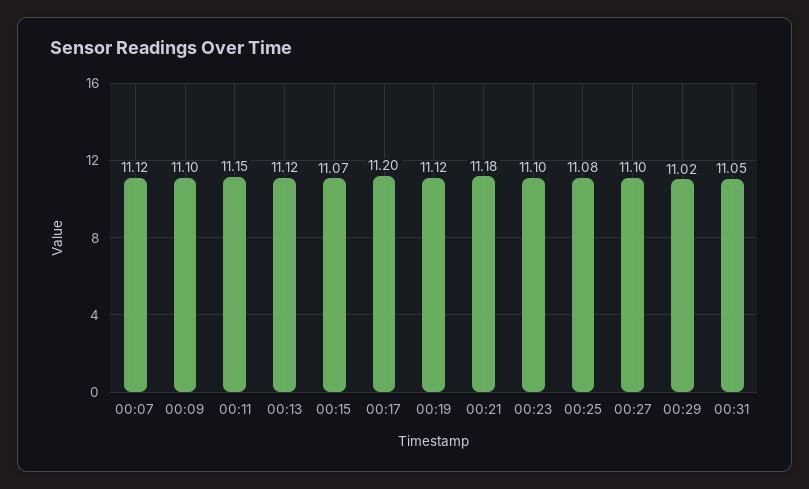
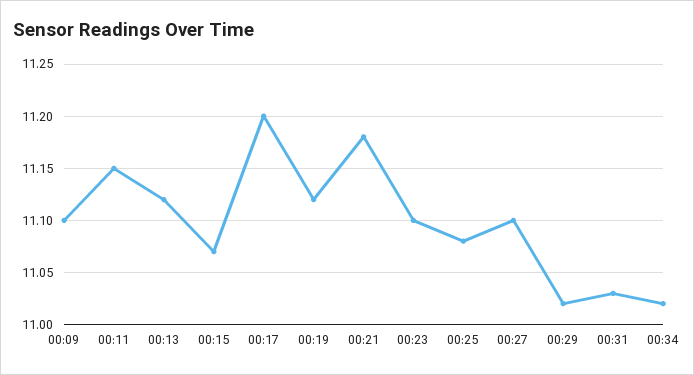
00:07: 11.12 -> none
00:31: 11.05 -> 11.03
00:34: none -> 11.02

